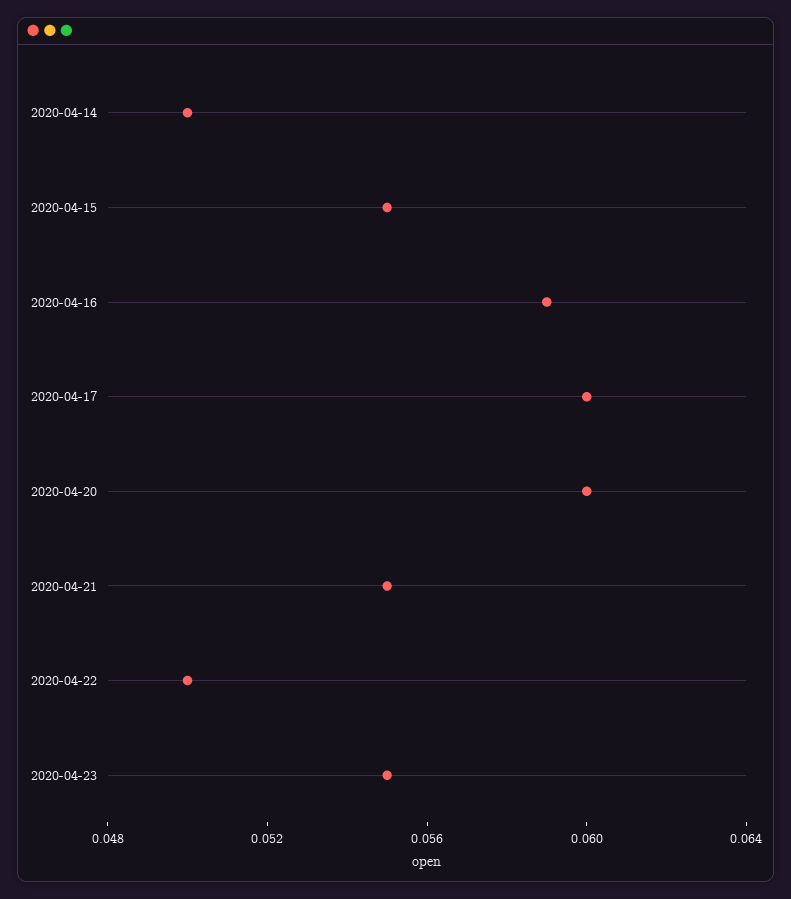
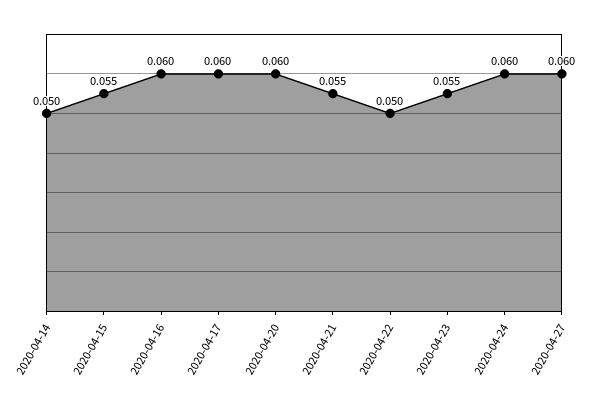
2020-04-16: 0.059 -> 0.06
2020-04-24: none -> 0.06
2020-04-27: none -> 0.06

